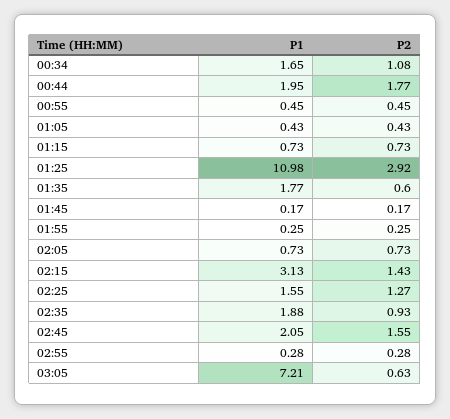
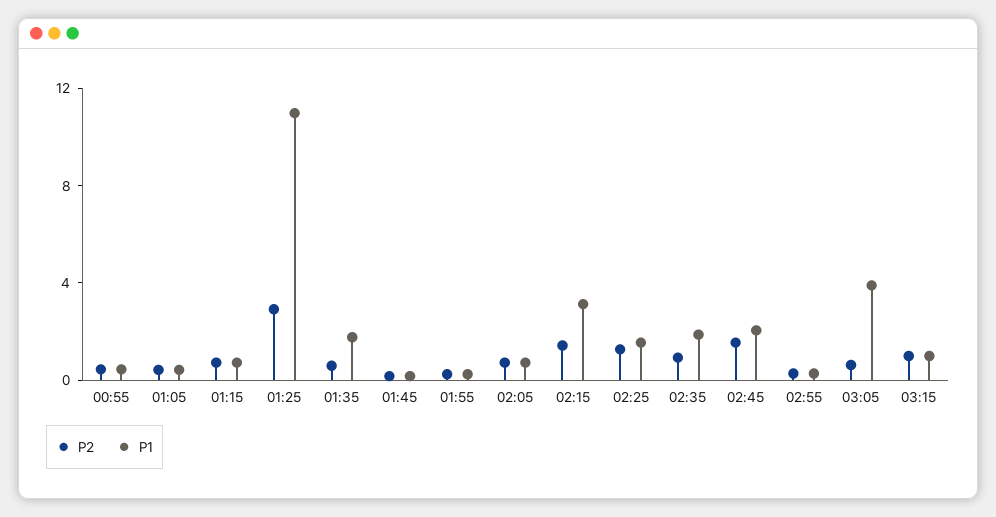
P1, 00:34: 1.65 -> none
P2, 00:34: 1.08 -> none
P1, 00:44: 1.95 -> none
P2, 00:44: 1.77 -> none
P1, 03:05: 7.21 -> 4
P2, 03:15: none -> 1
P1, 03:15: none -> 1

